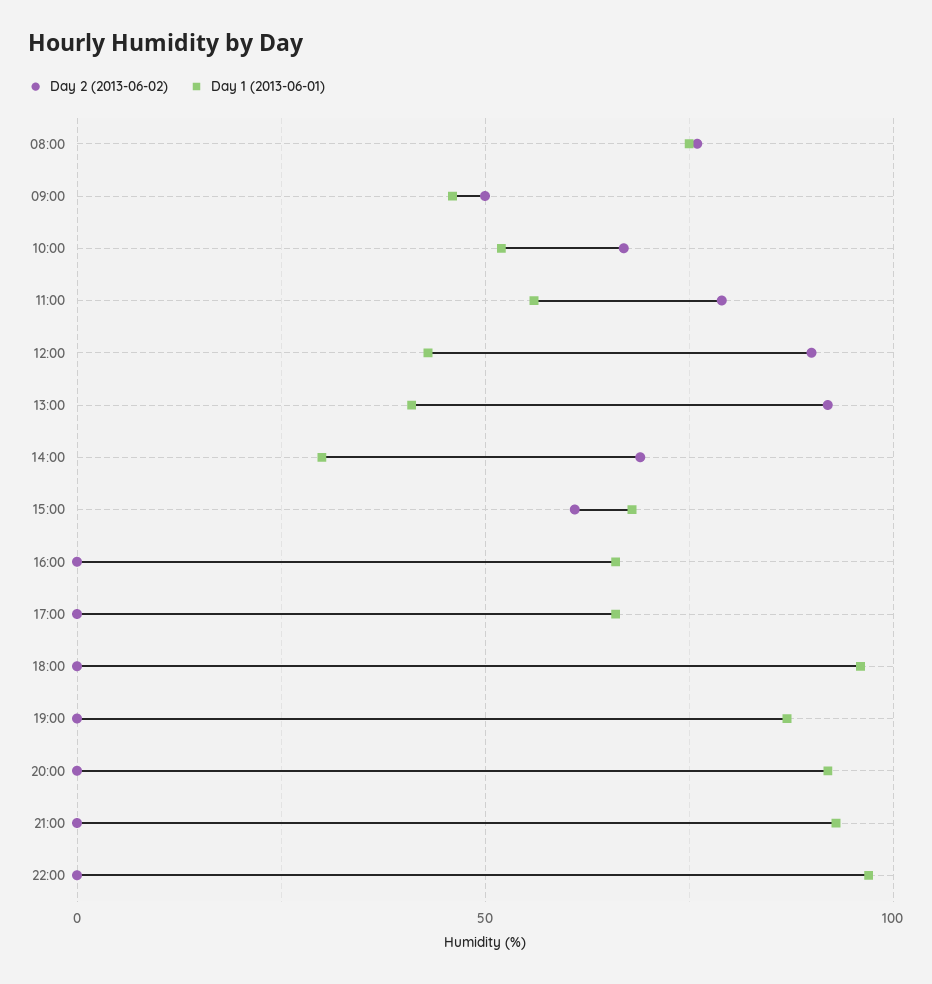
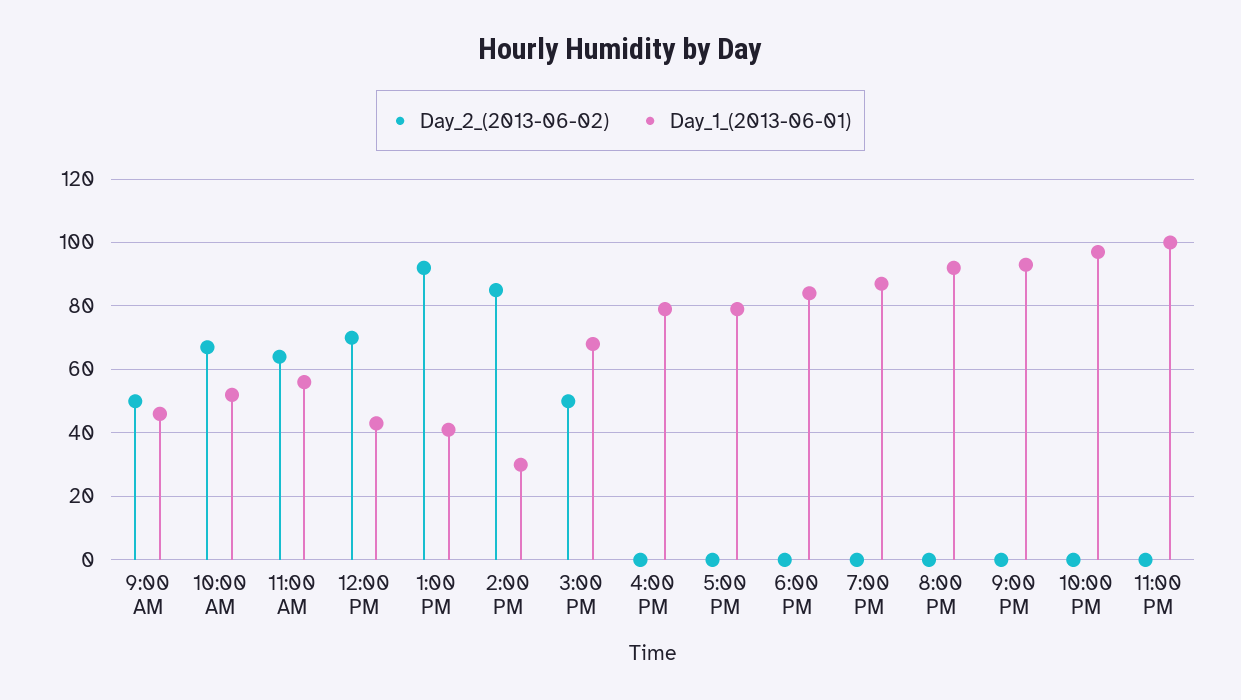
Day 2 (2013-06-02), 08:00: 75 -> none
Day 1 (2013-06-01), 08:00: 75 -> none
Day 2 (2013-06-02), 11:00: 80 -> 65
Day 2 (2013-06-02), 12:00: 90 -> 70
Day 2 (2013-06-02), 14:00: 70 -> 85
Day 2 (2013-06-02), 15:00: 60 -> 50
Day 1 (2013-06-01), 16:00: 65 -> 80
Day 1 (2013-06-01), 17:00: 65 -> 80
Day 1 (2013-06-01), 18:00: 95 -> 85
Day 2 (2013-06-02), 11:00 PM: none -> 0
Day 1 (2013-06-01), 11:00 PM: none -> 100

